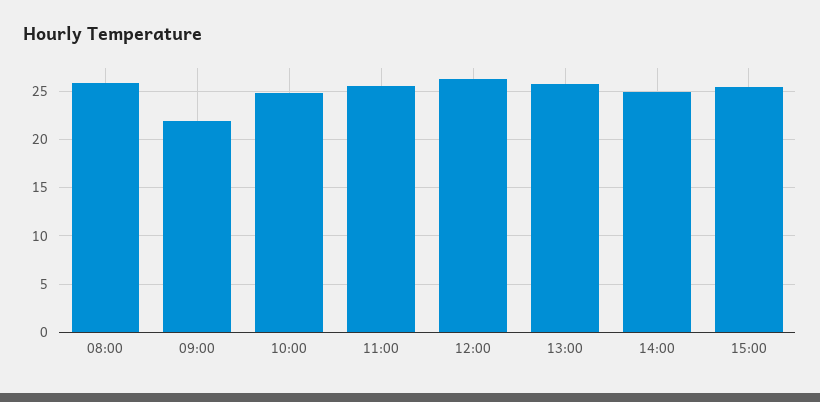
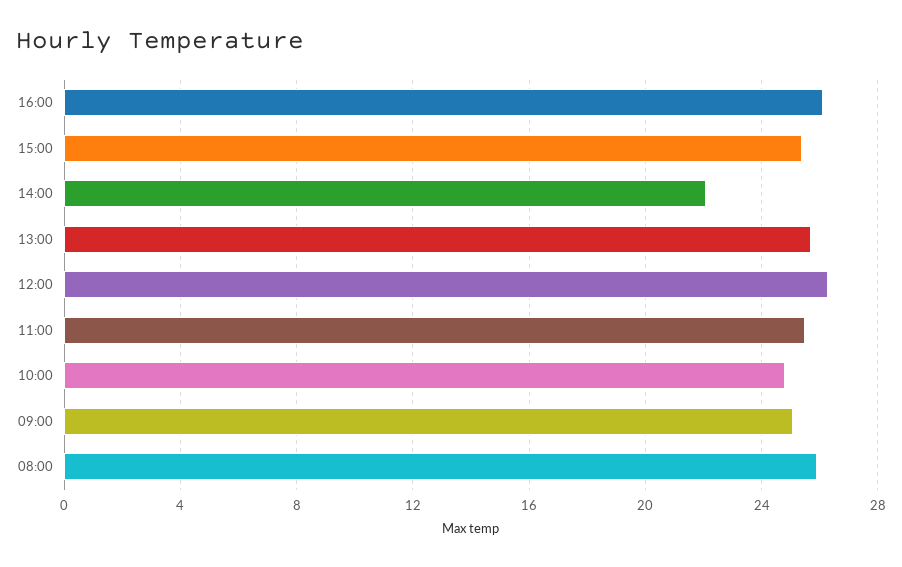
09:00: 22 -> 25
14:00: 25 -> 22
16:00: none -> 26

